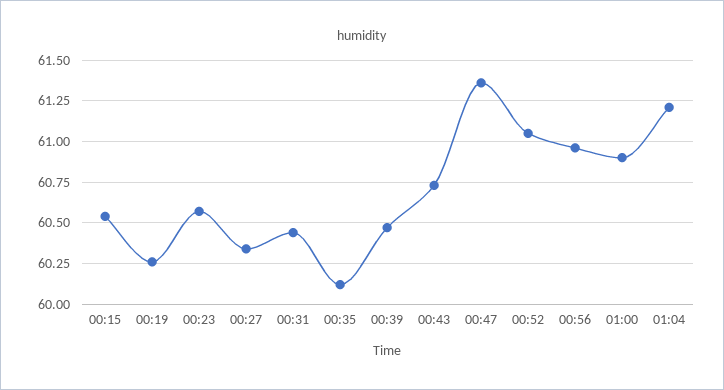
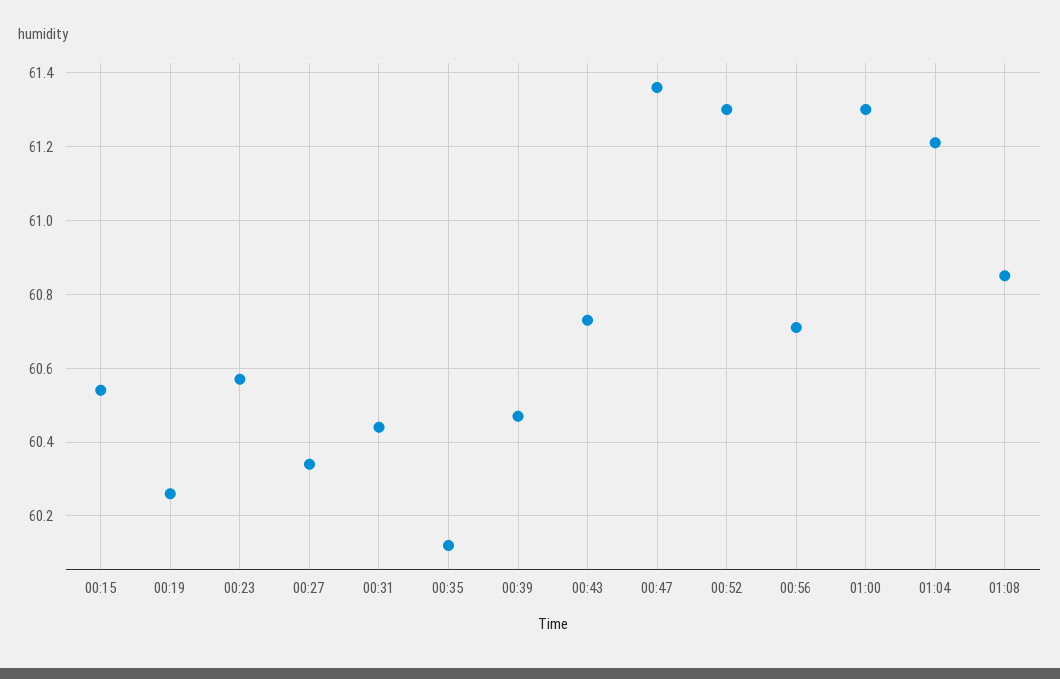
00:52: 61.05 -> 61.3
00:56: 60.95 -> 60.7
01:00: 60.9 -> 61.3
01:08: none -> 60.85

